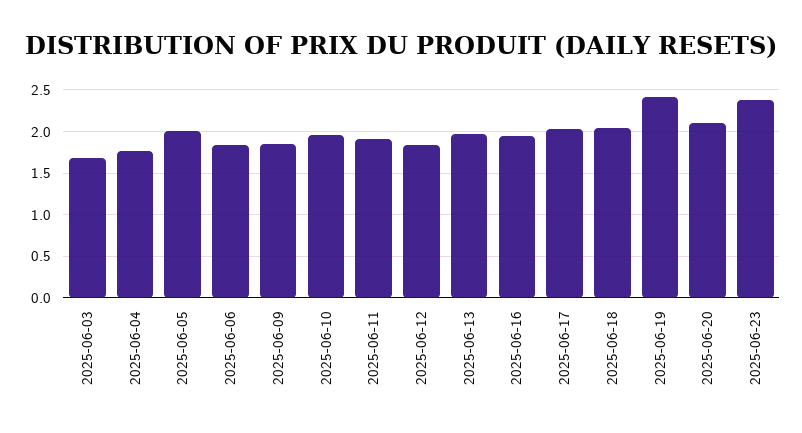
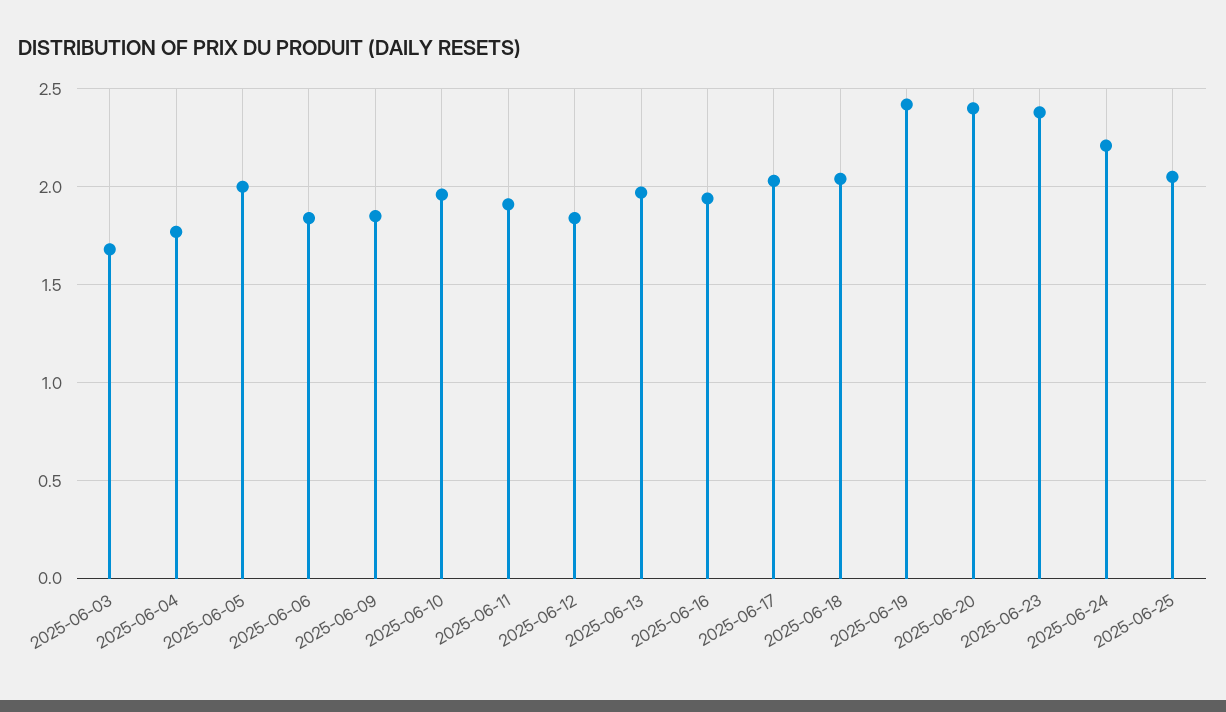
2025-06-20: 2.1 -> 2.4
2025-06-24: none -> 2.2
2025-06-25: none -> 2.05

